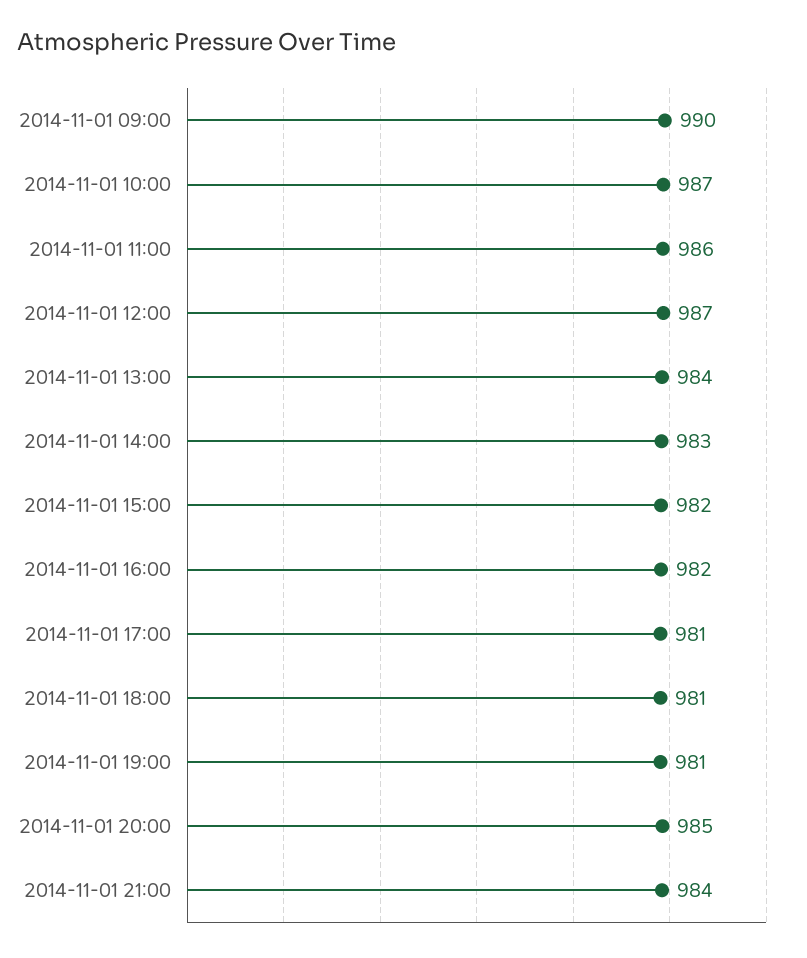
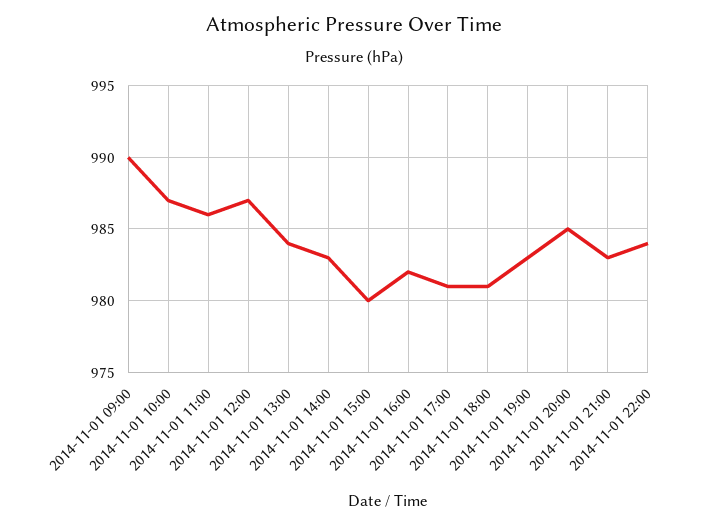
2014-11-01 15:00: 982 -> 980
2014-11-01 19:00: 981 -> 983
2014-11-01 21:00: 984 -> 983
2014-11-01 22:00: none -> 984

